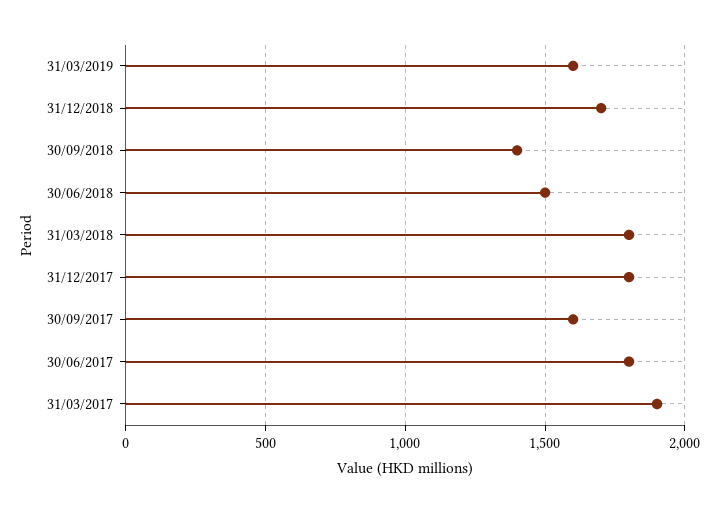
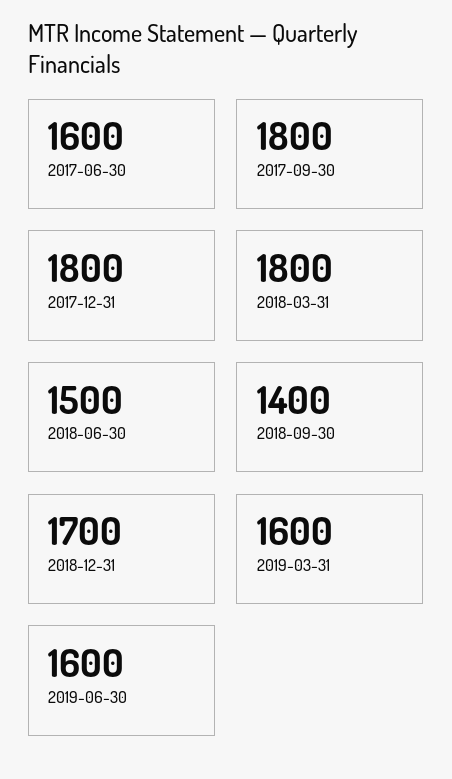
30/09/2017: 1600 -> 1800
30/06/2017: 1800 -> 1600
31/03/2017: 1900 -> none
2019-06-30: none -> 1600

